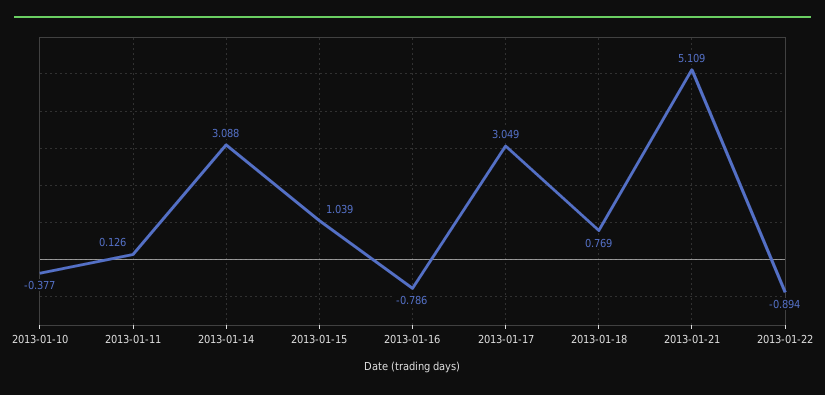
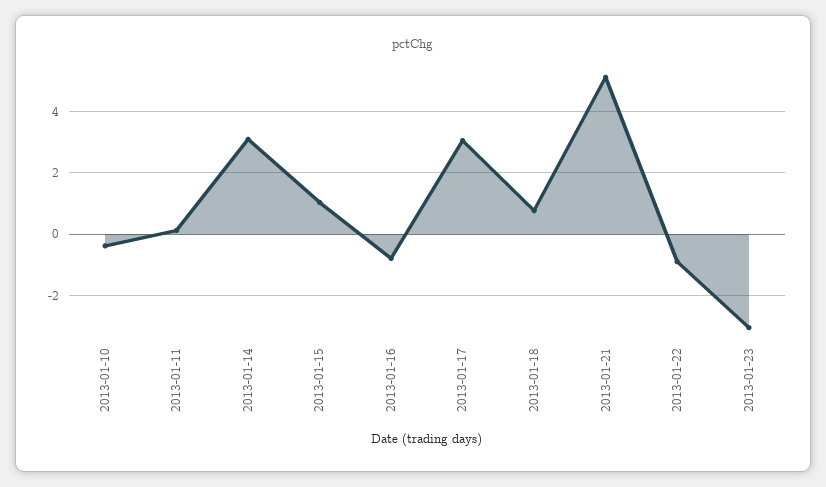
2013-01-23: none -> -3

